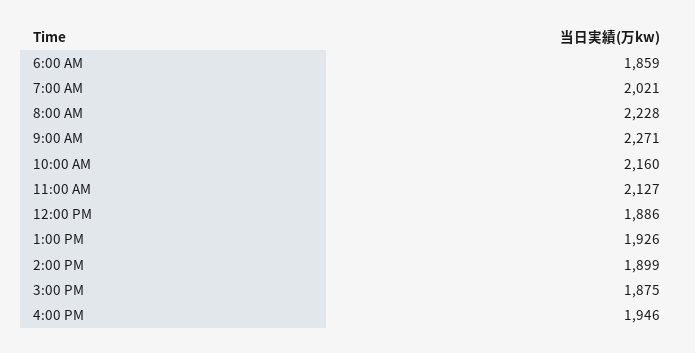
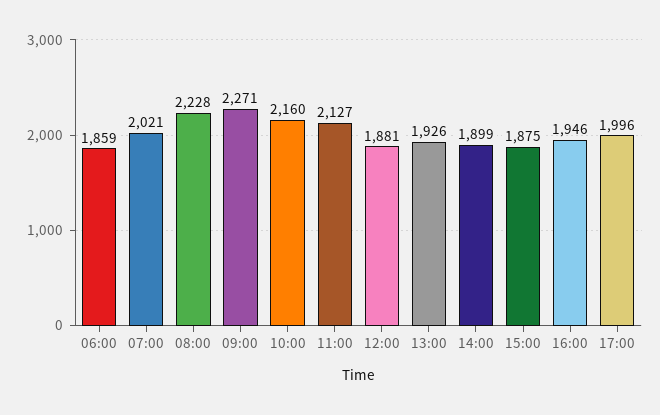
12:00 PM: 1886 -> 1881
17:00: none -> 1996

